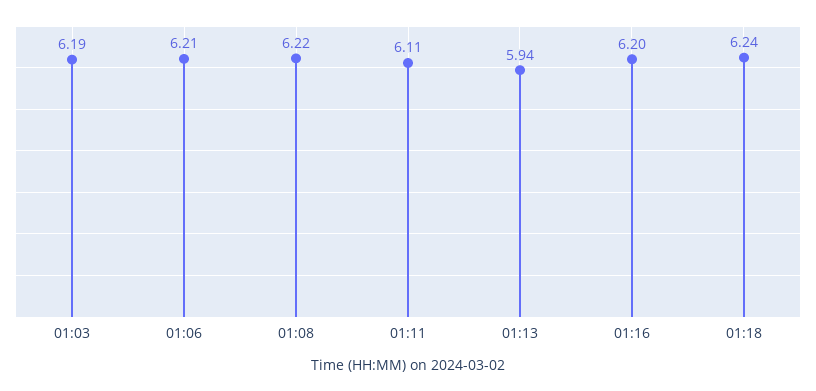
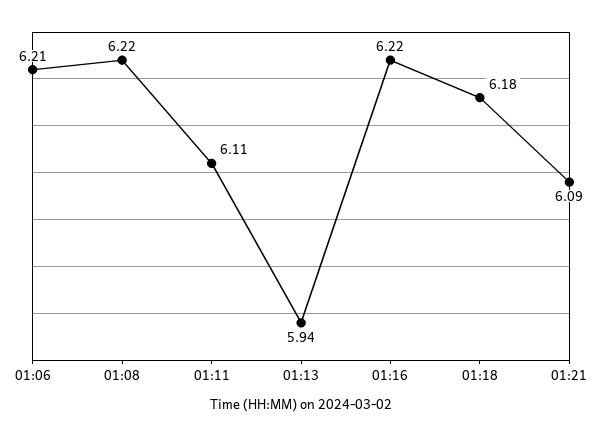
01:03: 6.19 -> none
01:16: 6.2 -> 6.22
01:18: 6.24 -> 6.18
01:21: none -> 6.09

